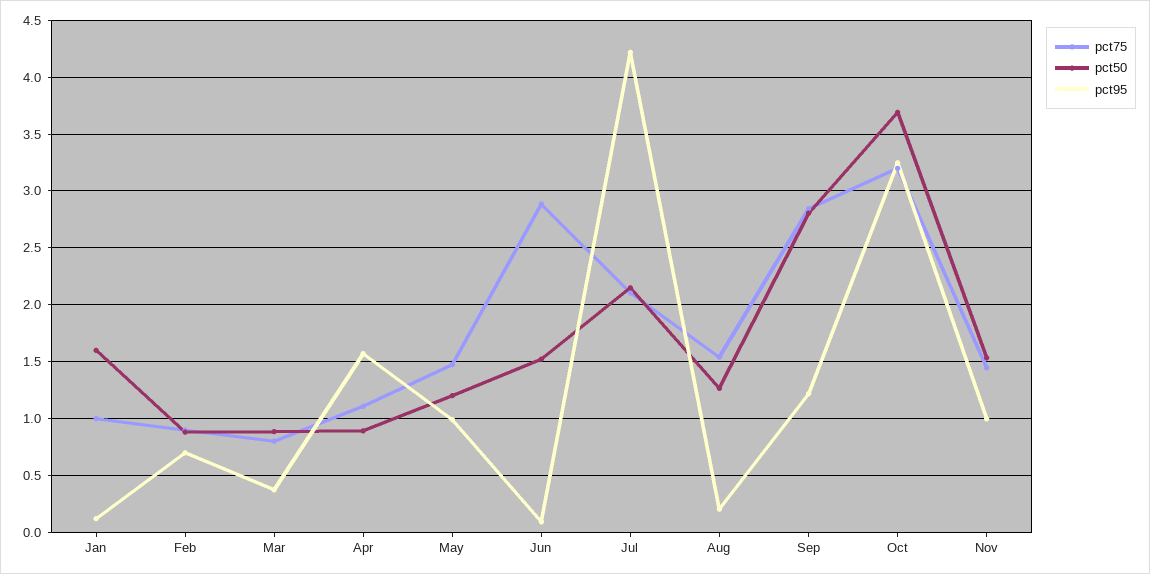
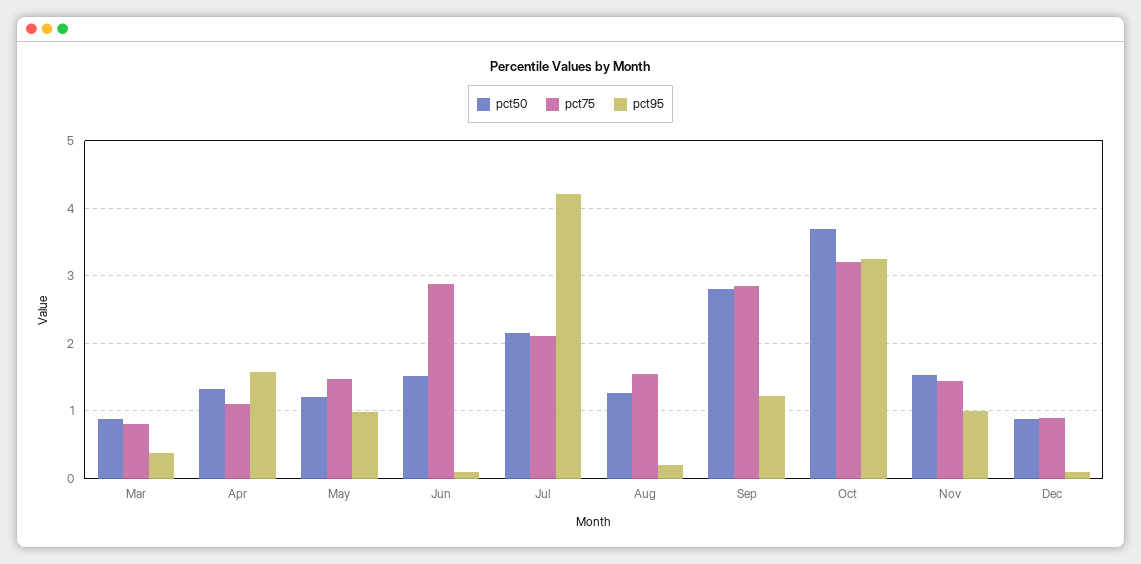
pct75, Jan: 1 -> none
pct50, Jan: 1.6 -> none
pct95, Jan: 0.1 -> none
pct75, Feb: 0.9 -> none
pct50, Feb: 0.9 -> none
pct95, Feb: 0.7 -> none
pct50, Apr: 0.9 -> 1.3
pct50, Dec: none -> 0.9
pct75, Dec: none -> 0.9
pct95, Dec: none -> 0.1

